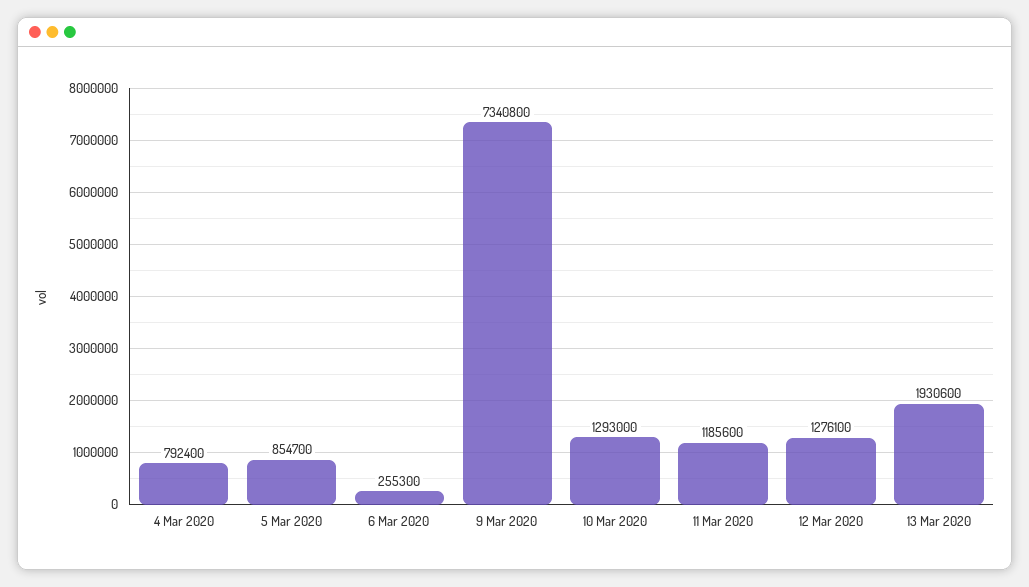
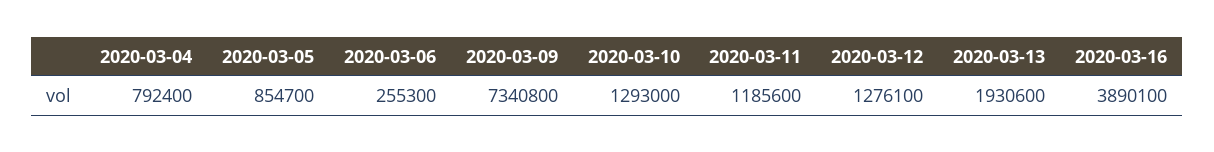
2020-03-16: none -> 3890100

